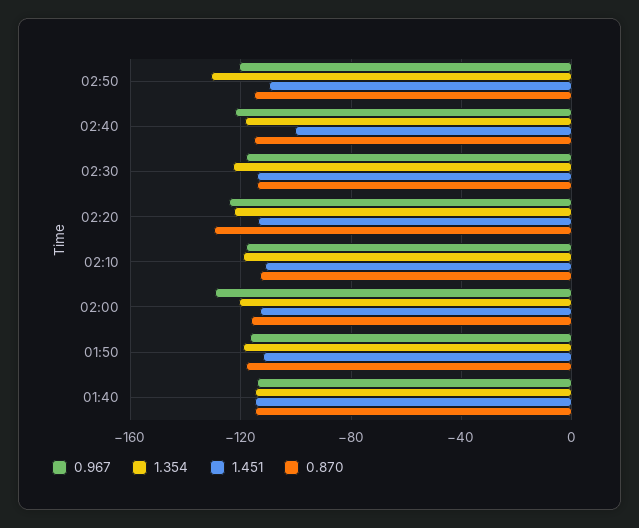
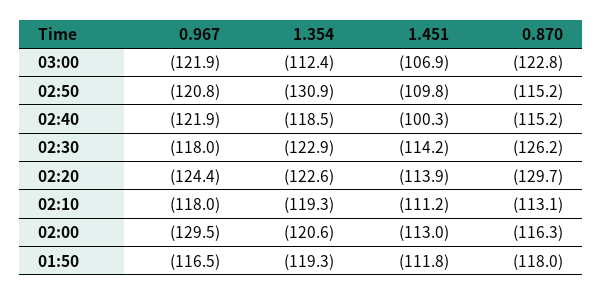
0.870, 02:30: -115 -> -126.2
0.967, 01:40: -115 -> none
1.354, 01:40: -115 -> none
1.451, 01:40: -115 -> none
0.870, 01:40: -115 -> none
0.967, 03:00: none -> -121.9
1.354, 03:00: none -> -112.4
1.451, 03:00: none -> -106.9
0.870, 03:00: none -> -122.8

